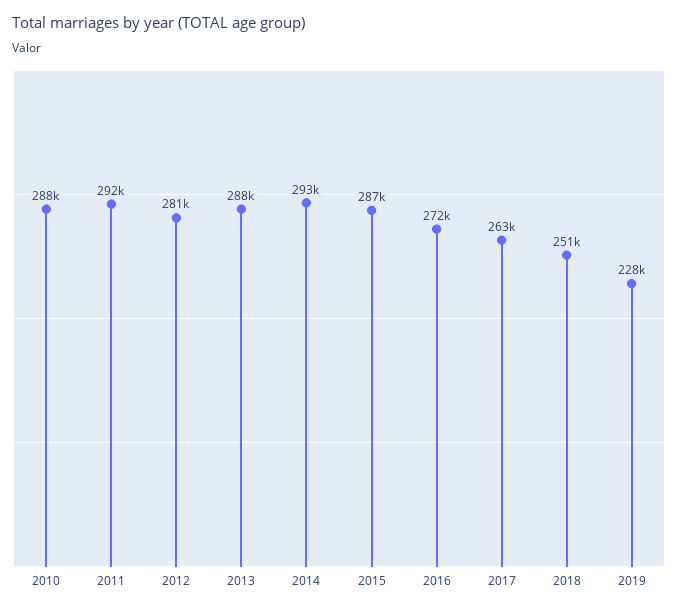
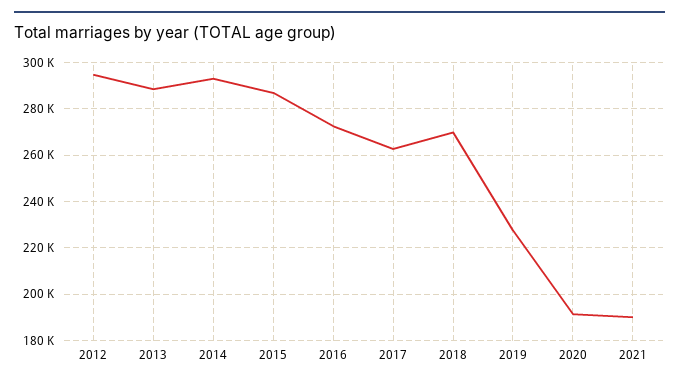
2010: 288000 -> none
2011: 292000 -> none
2012: 281000 -> 295000
2018: 251000 -> 270000
2020: none -> 190000
2021: none -> 190000

